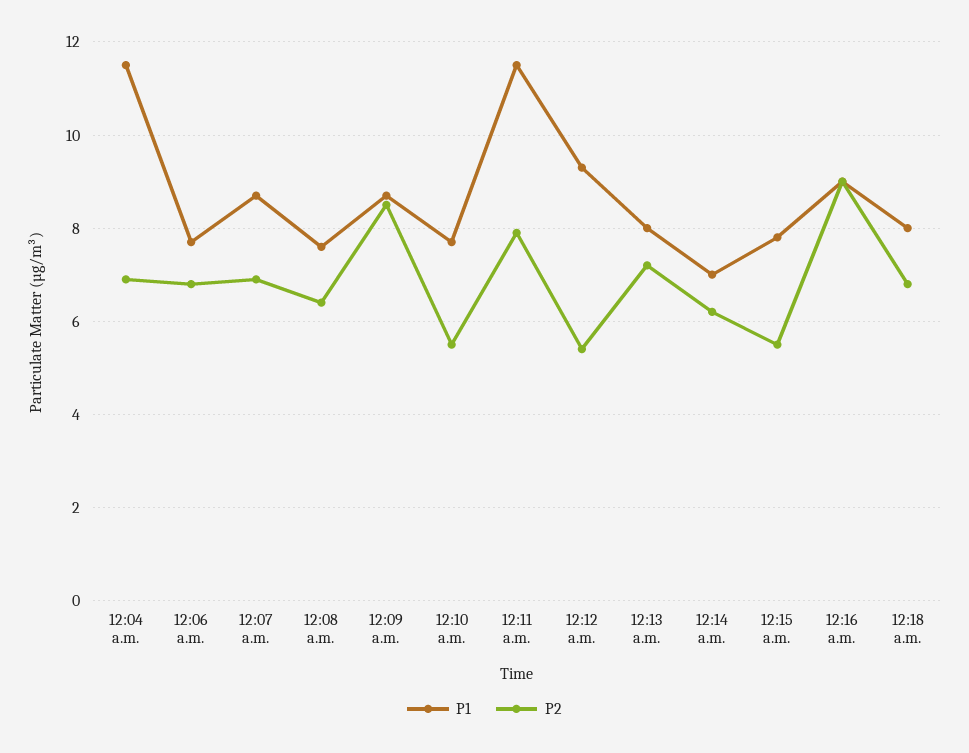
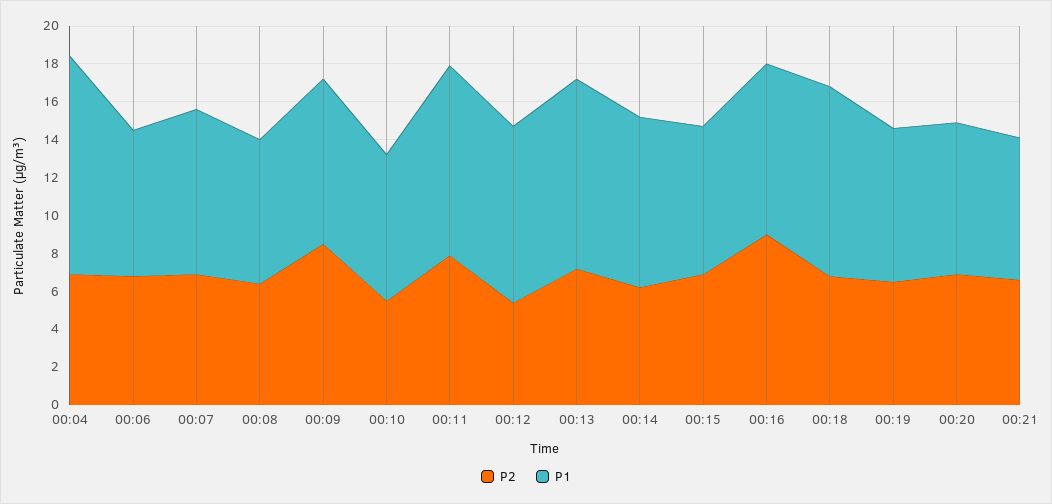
P1, 12:11 a.m.: 11.5 -> 10
P1, 12:13 a.m.: 8 -> 10
P1, 12:14 a.m.: 7 -> 9
P2, 12:15 a.m.: 5.5 -> 7
P1, 12:18 a.m.: 8 -> 10
P2, 00:19: none -> 6.5
P1, 00:19: none -> 8
P2, 00:20: none -> 7
P1, 00:20: none -> 8
P2, 00:21: none -> 6.5
P1, 00:21: none -> 7.5

